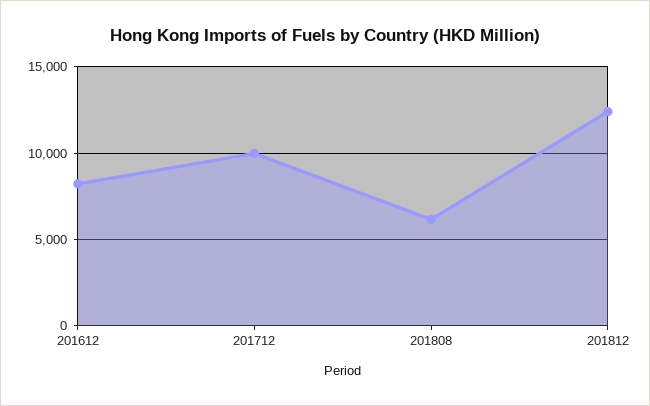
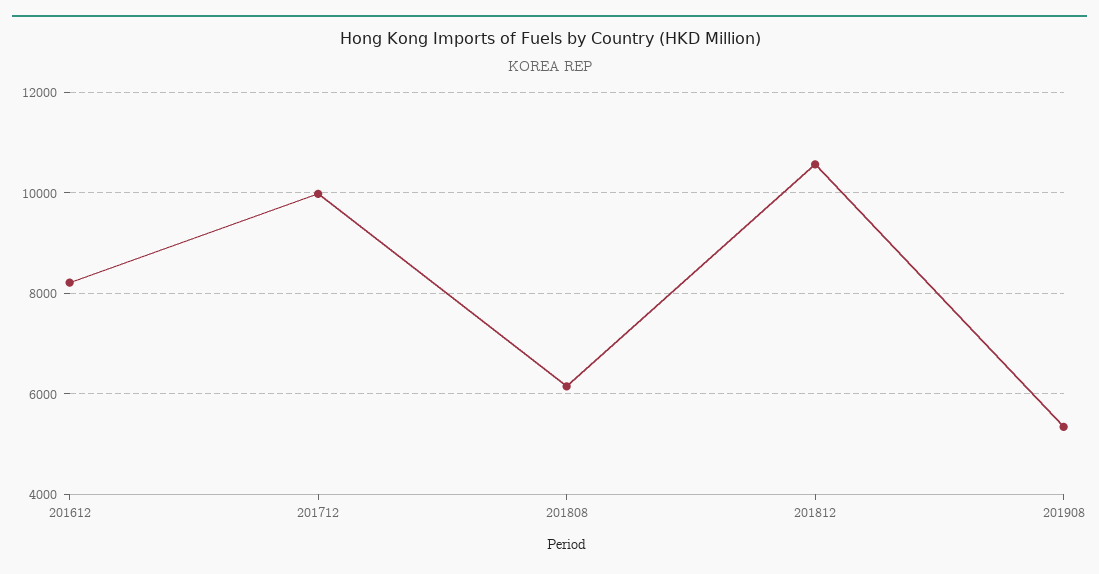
201812: 12500 -> 10600
201908: none -> 5400

